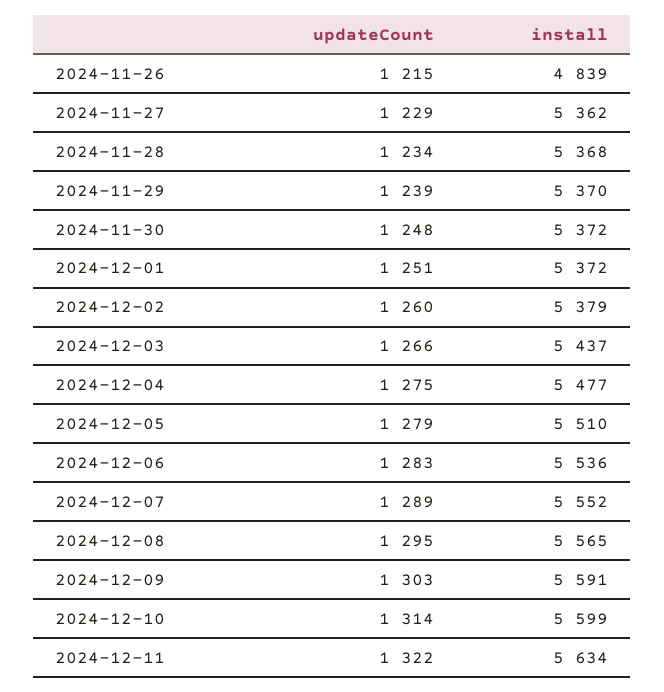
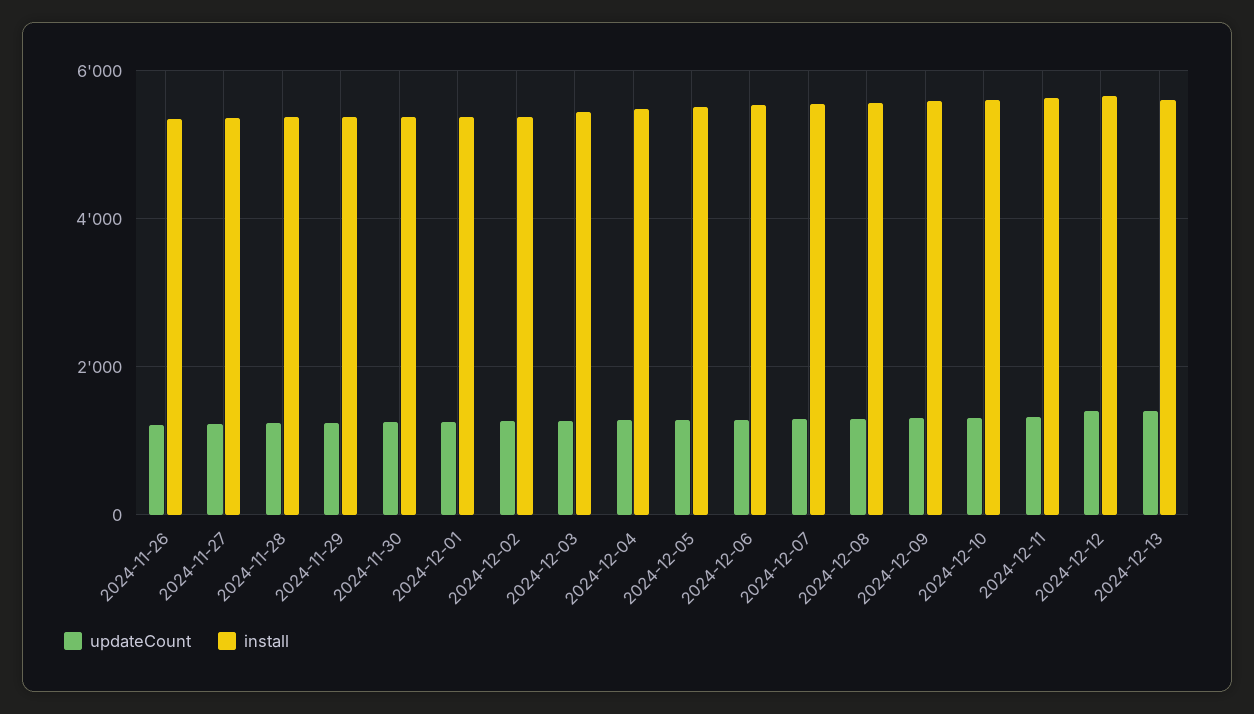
install, 2024-11-26: 4839 -> 5400
updateCount, 2024-12-12: none -> 1400
install, 2024-12-12: none -> 5600
updateCount, 2024-12-13: none -> 1400
install, 2024-12-13: none -> 5600

